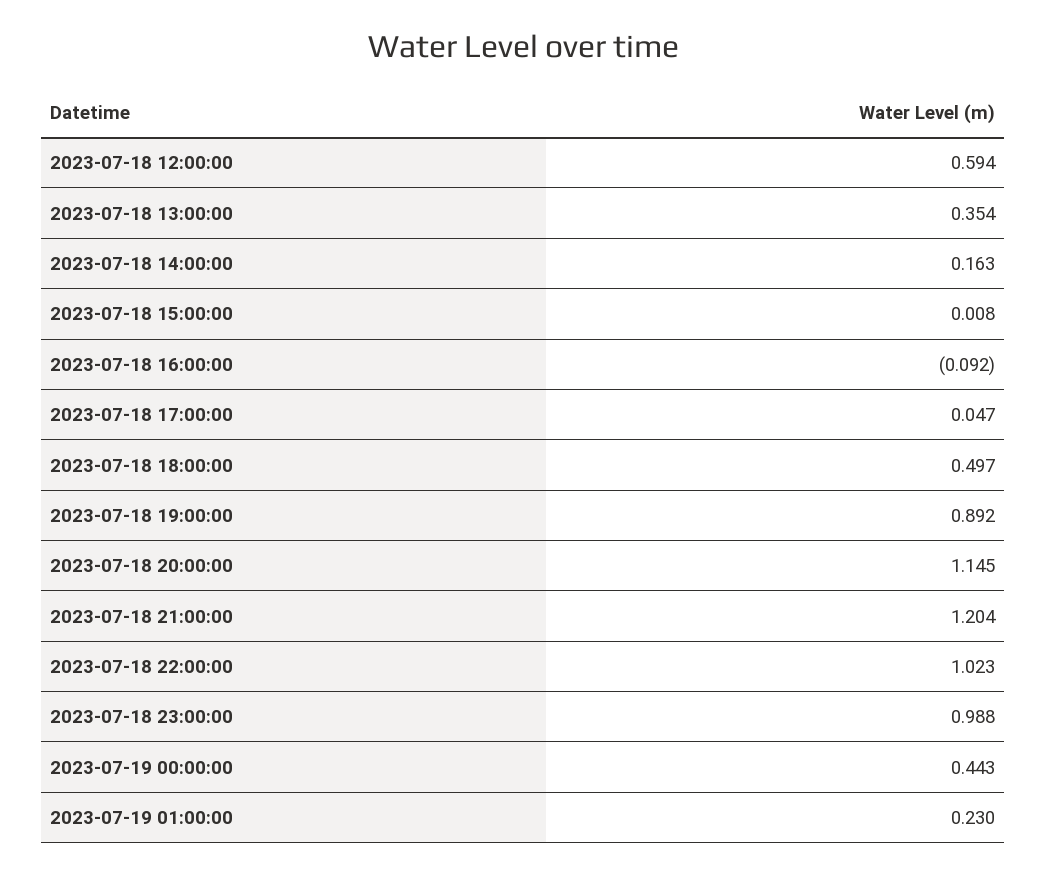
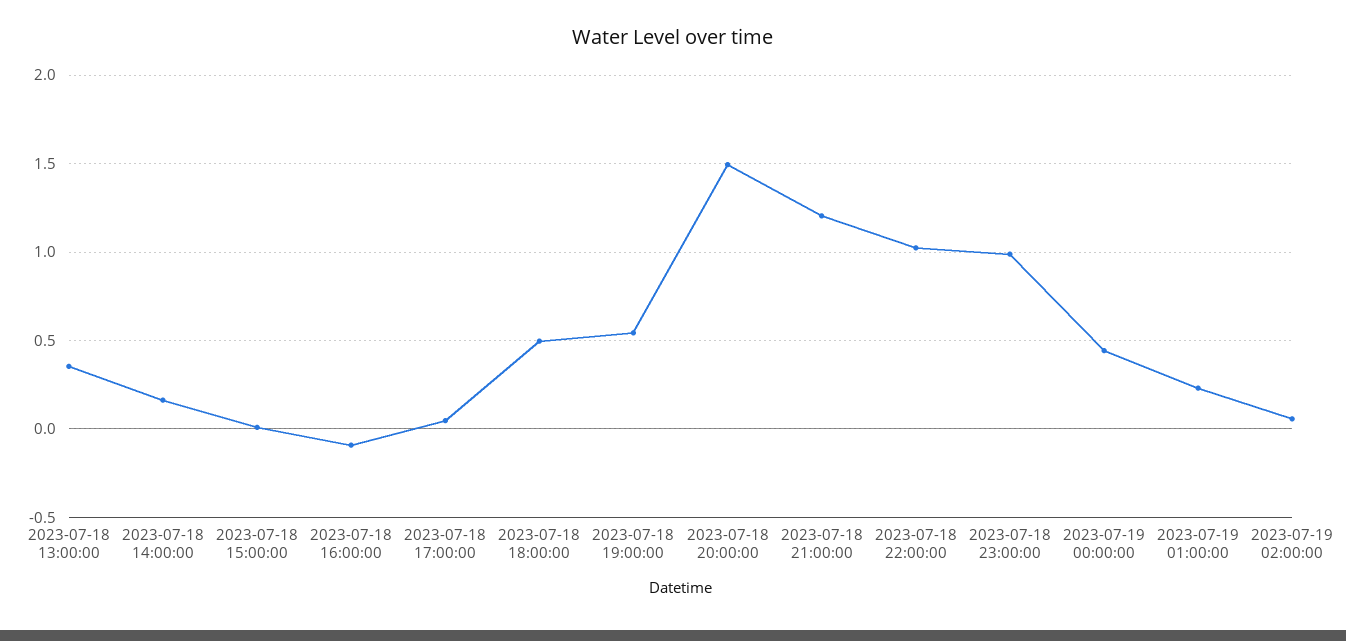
2023-07-18 12:00:00: 0.594 -> none
2023-07-18 19:00:00: 0.892 -> 0.55
2023-07-18 20:00:00: 1.145 -> 1.5
2023-07-19 02:00:00: none -> 0.05

